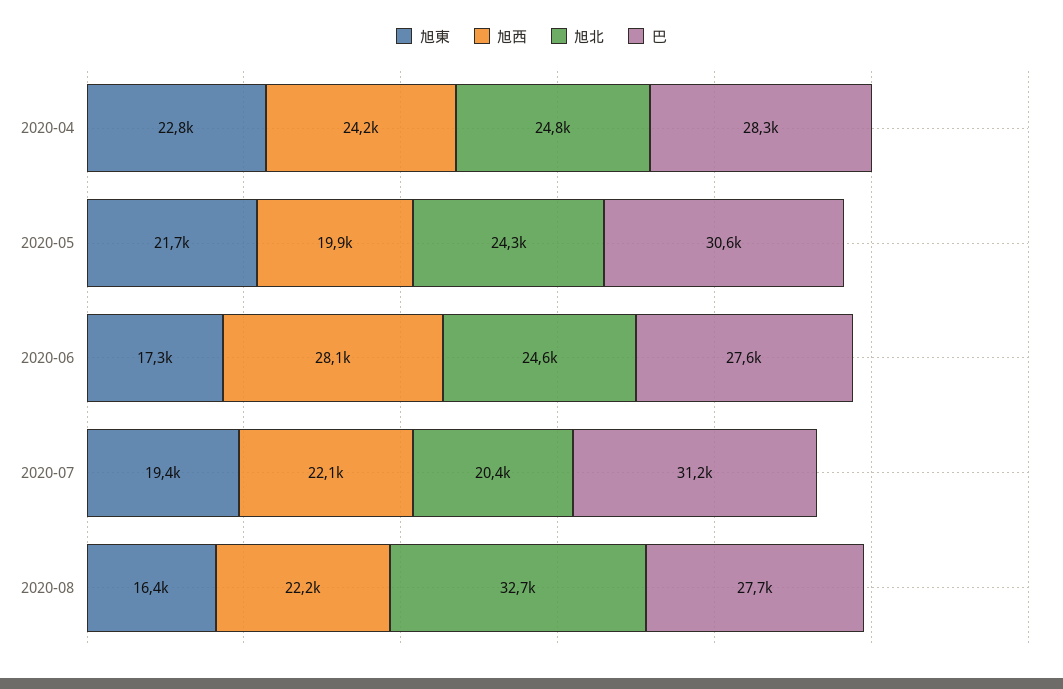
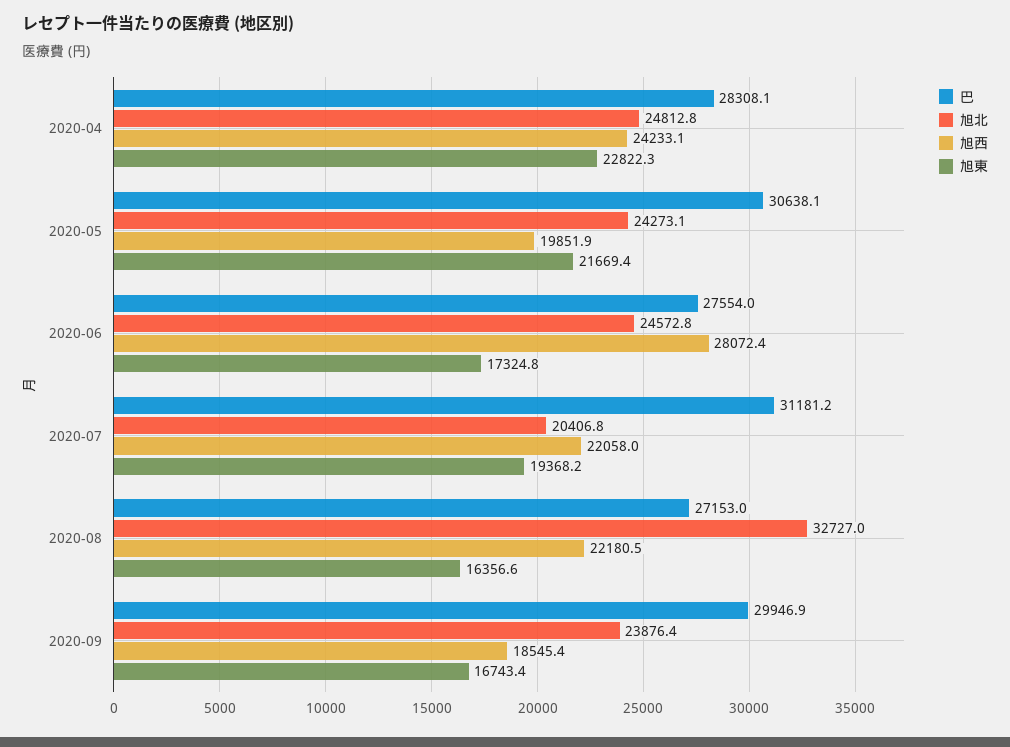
巴, 2020-08: 27700 -> 27153
巴, 2020-09: none -> 29946.9
旭北, 2020-09: none -> 23876.4
旭西, 2020-09: none -> 18545.4
旭東, 2020-09: none -> 16743.4

